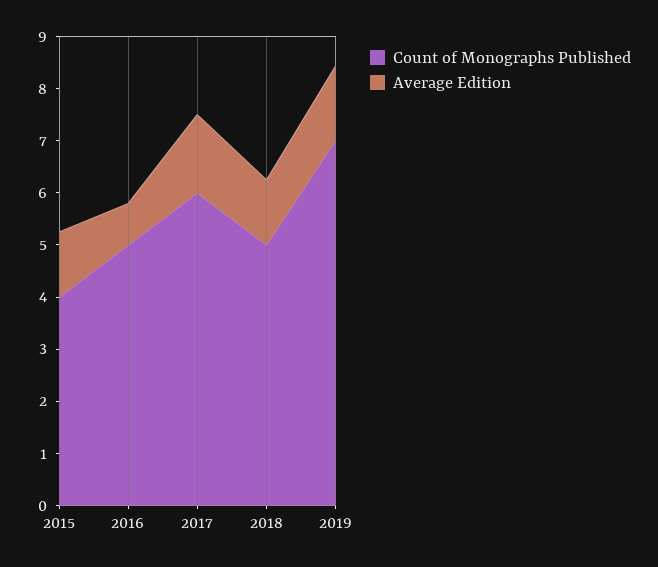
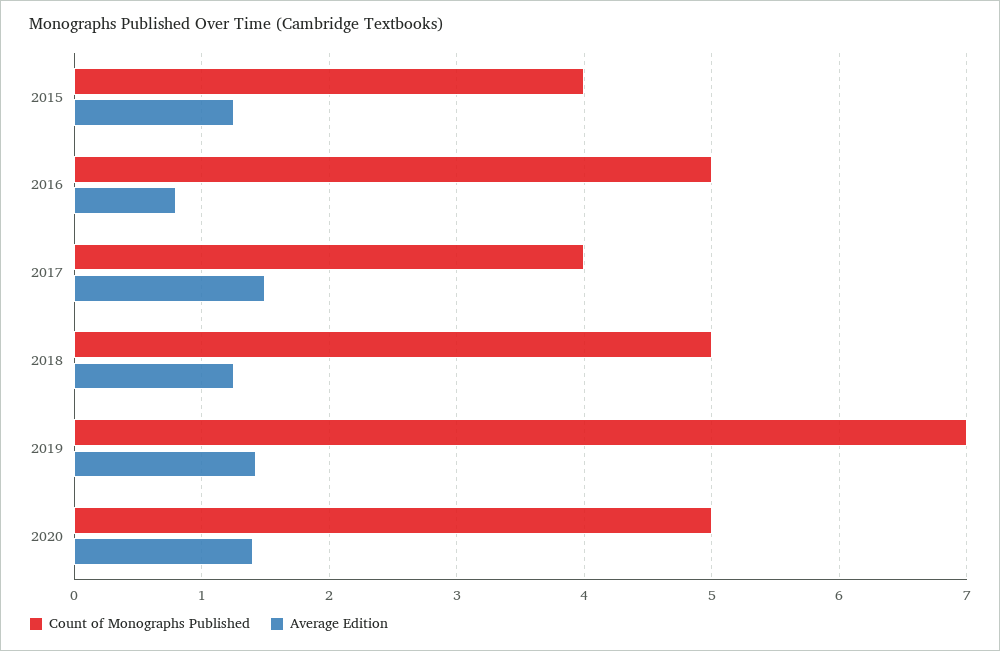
Count of Monographs Published, 2017: 6 -> 4
Count of Monographs Published, 2020: none -> 5
Average Edition, 2020: none -> 1.4

